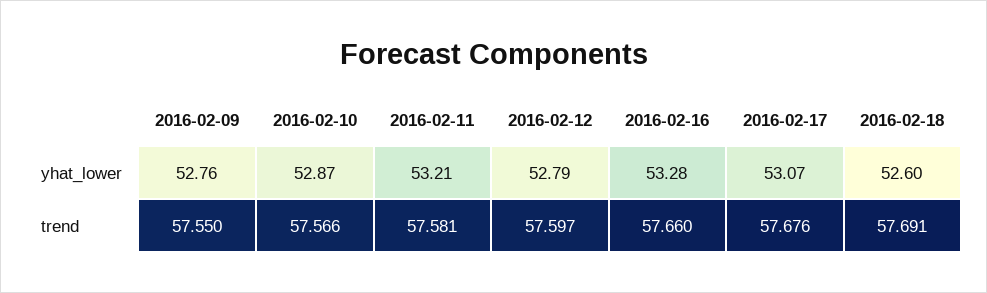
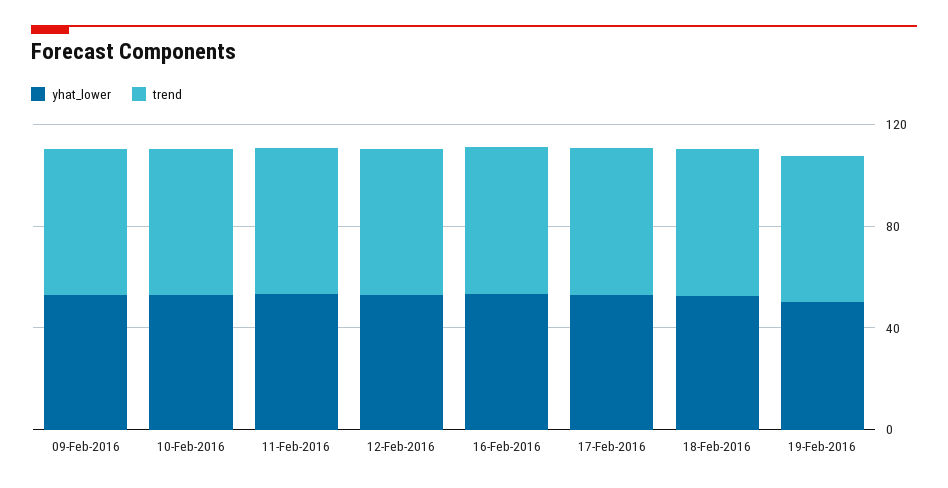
yhat_lower, 19-Feb-2016: none -> 50
trend, 19-Feb-2016: none -> 60

